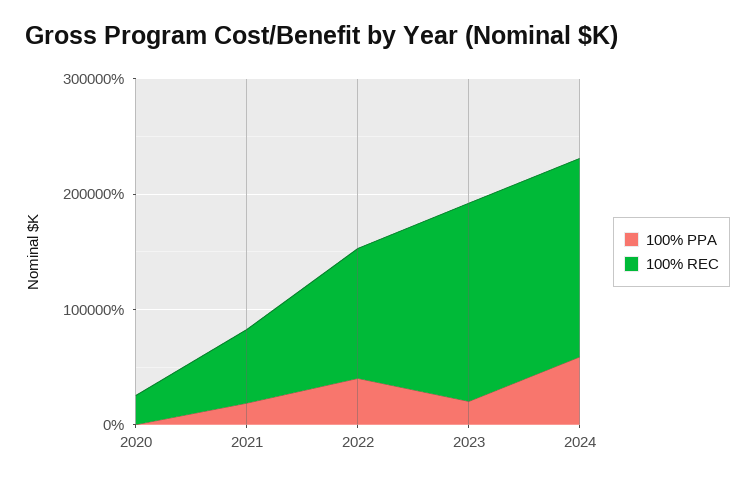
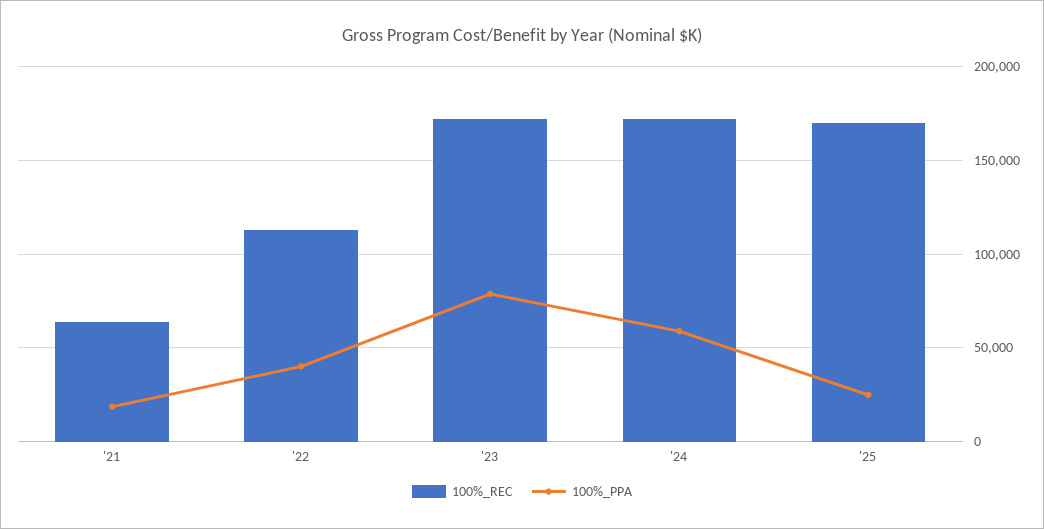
100% PPA, 2020: 0 -> none
100% REC, 2020: 20000 -> none
100% PPA, 2023: 20000 -> 80000
100% REC, '25: none -> 170000
100% PPA, '25: none -> 25000

